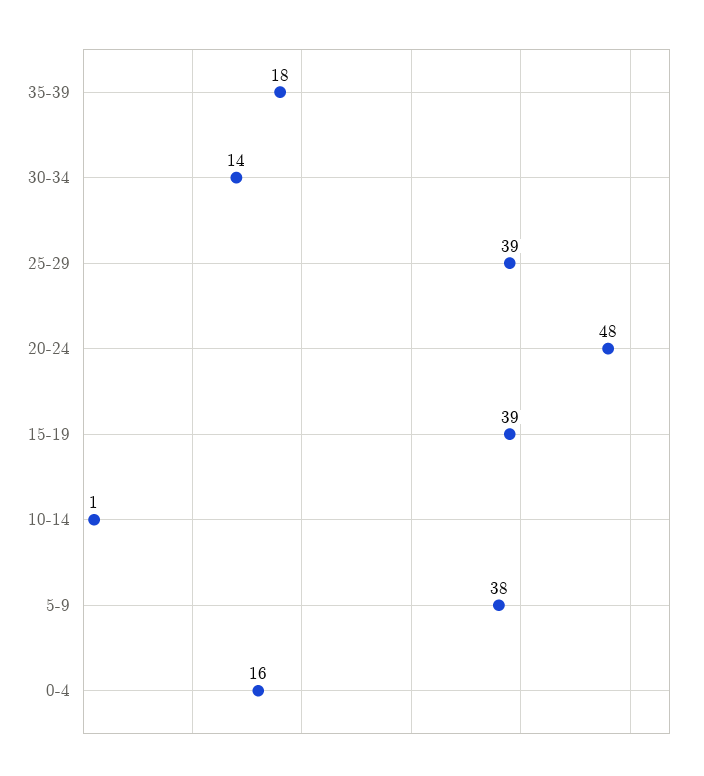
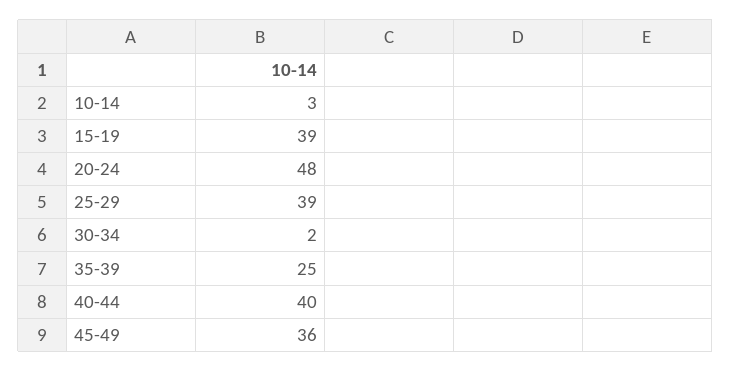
35-39: 18 -> 25
30-34: 14 -> 2
10-14: 1 -> 3
5-9: 38 -> none
0-4: 16 -> none
40-44: none -> 40
45-49: none -> 36

